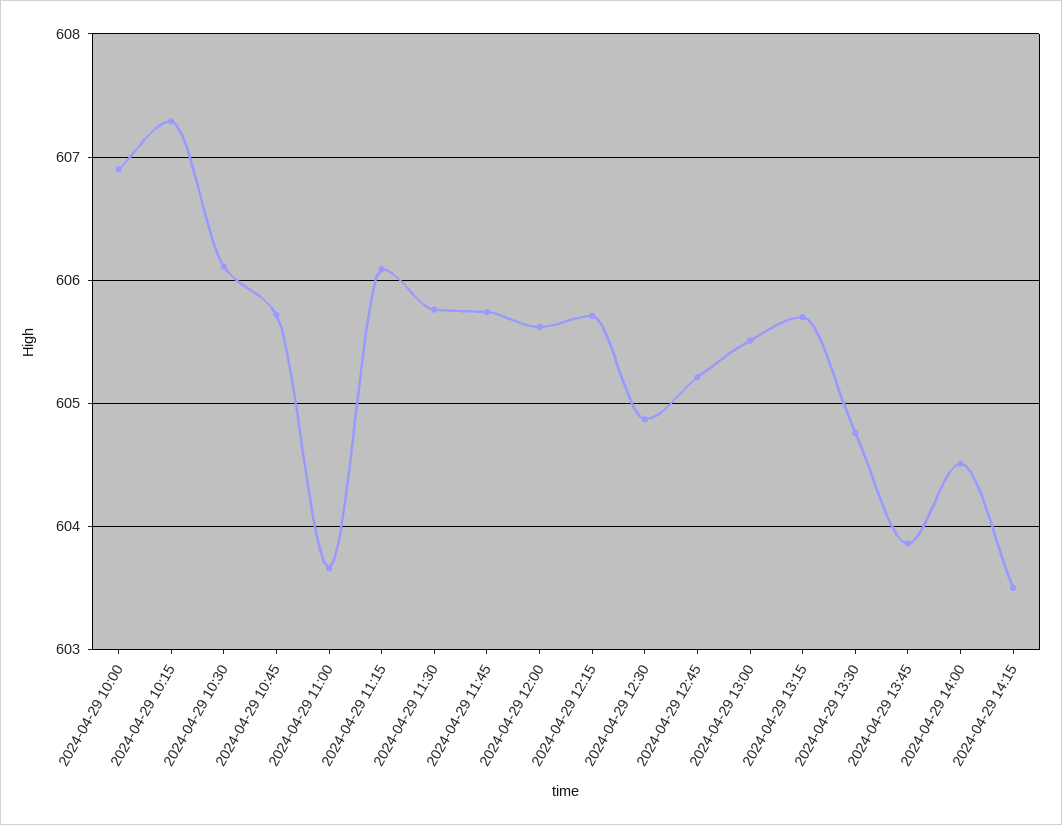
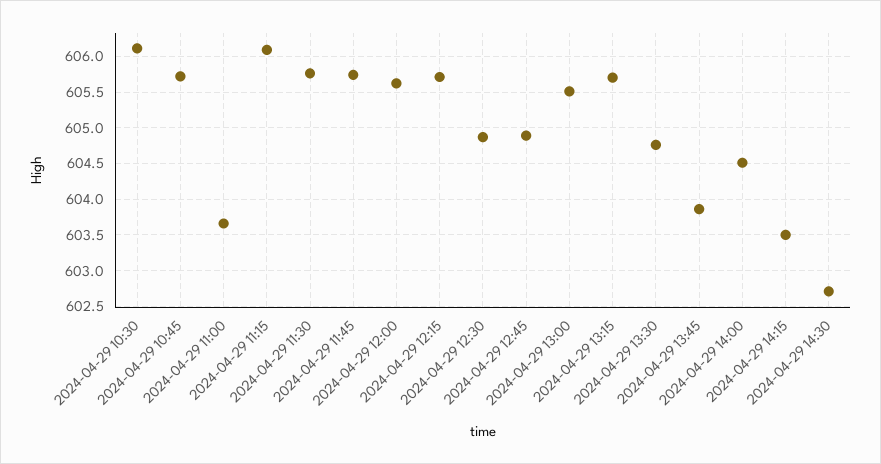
2024-04-29 10:00: 606.9 -> none
2024-04-29 10:15: 607.3 -> none
2024-04-29 12:45: 605.2 -> 604.9
2024-04-29 14:30: none -> 602.7

